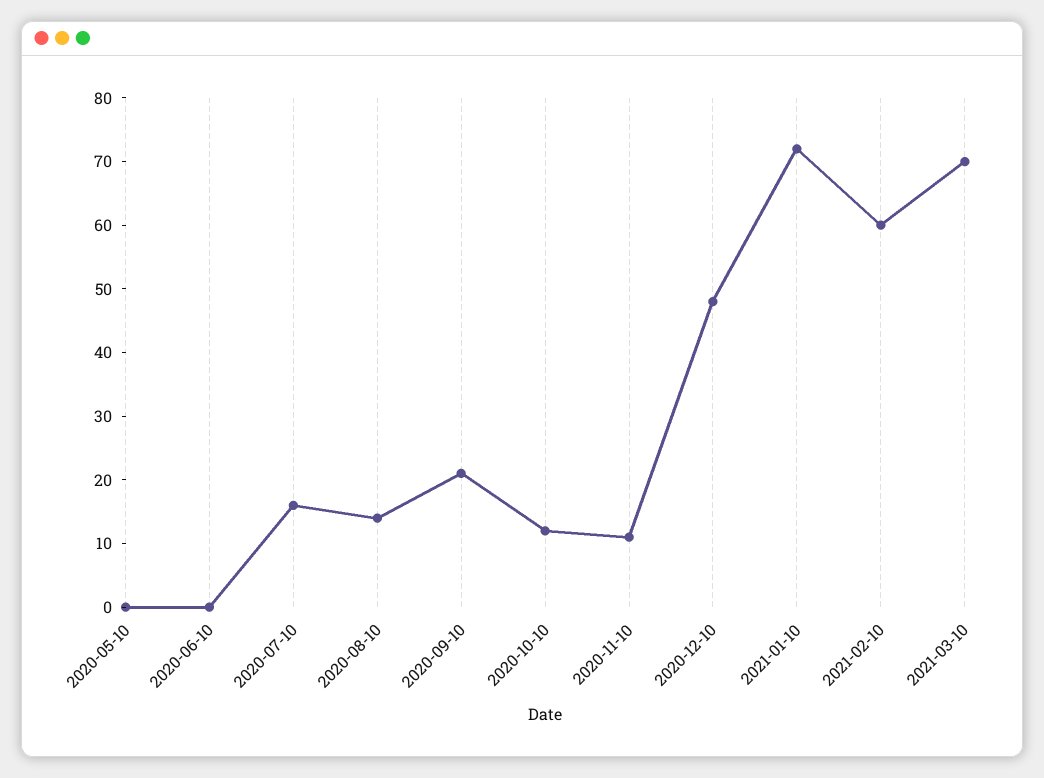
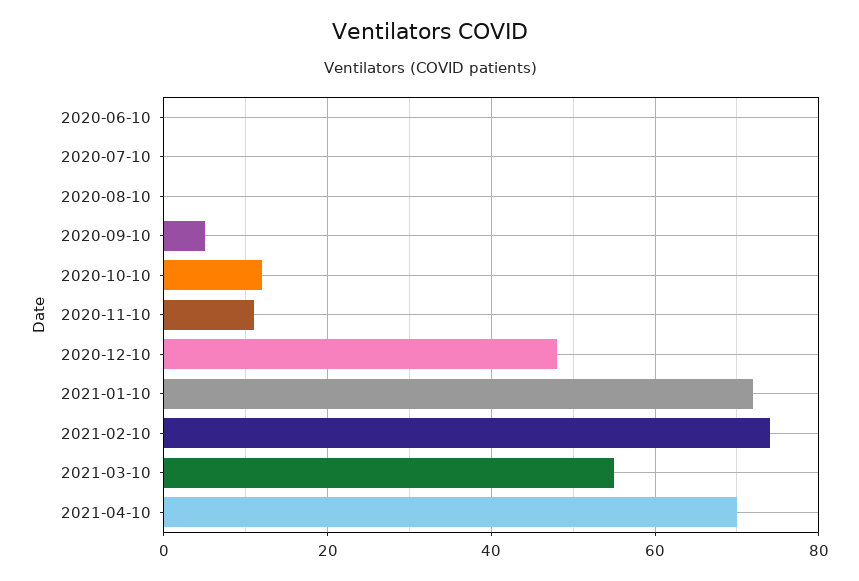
2020-05-10: 0 -> none
2020-07-10: 15 -> 0
2020-08-10: 15 -> 0
2020-09-10: 20 -> 5
2021-02-10: 60 -> 75
2021-03-10: 70 -> 55
2021-04-10: none -> 70

